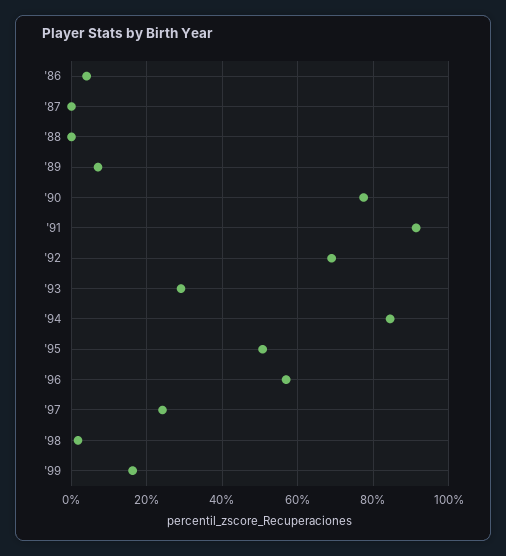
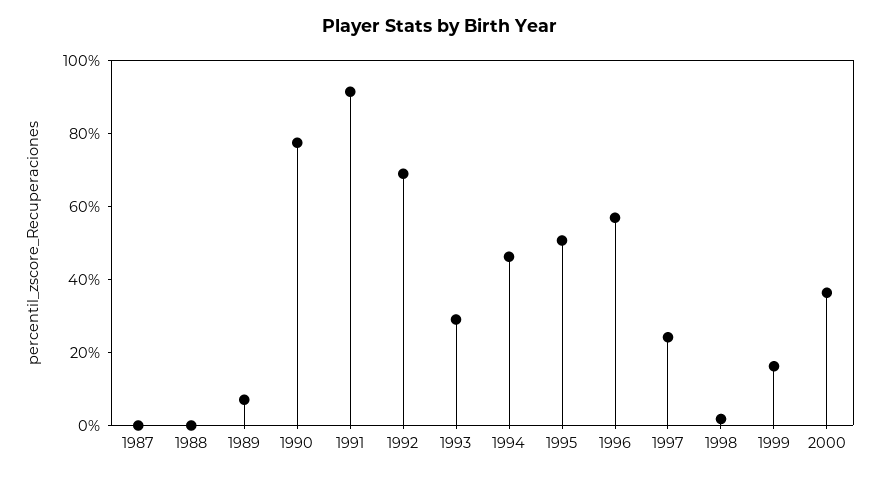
'86: 4 -> none
'94: 84 -> 45
2000: none -> 35

